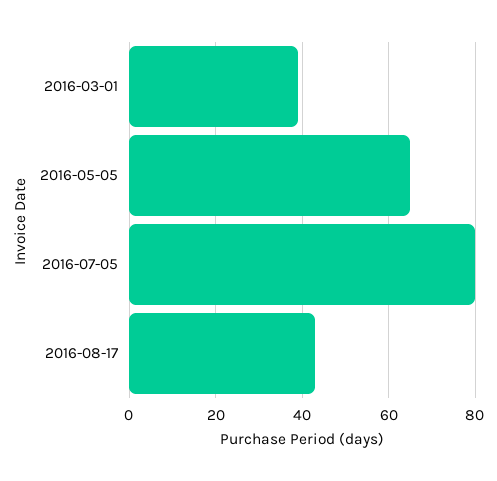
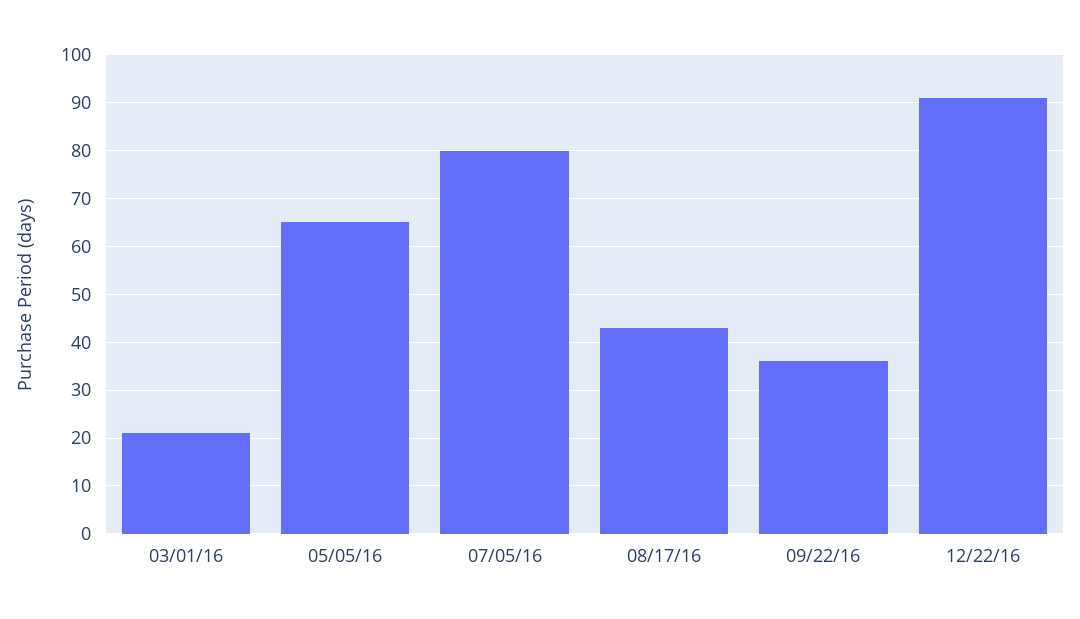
2016-03-01: 40 -> 20
09/22/16: none -> 35
12/22/16: none -> 90

